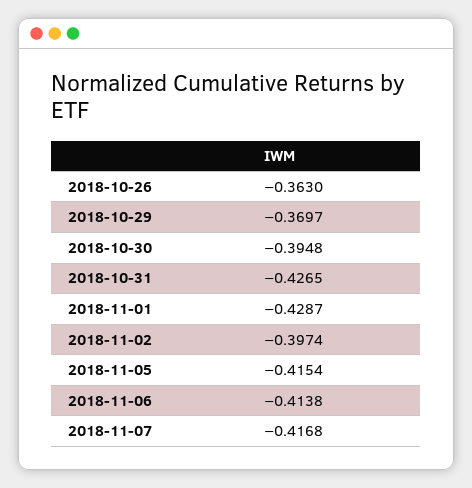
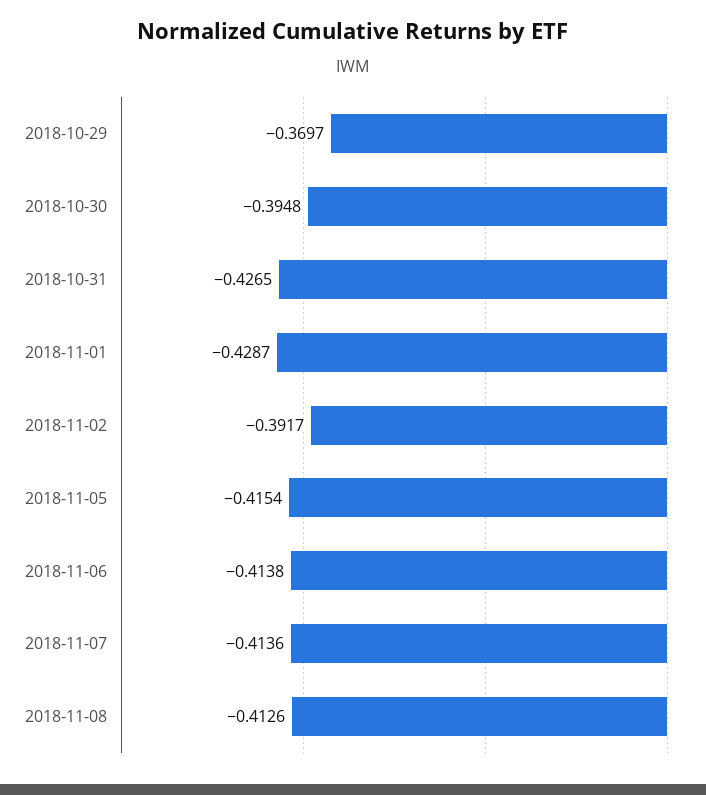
2018-10-26: -0.363 -> none
2018-11-02: -0.3974 -> -0.3917
2018-11-07: -0.4168 -> -0.4136
2018-11-08: none -> -0.4126

